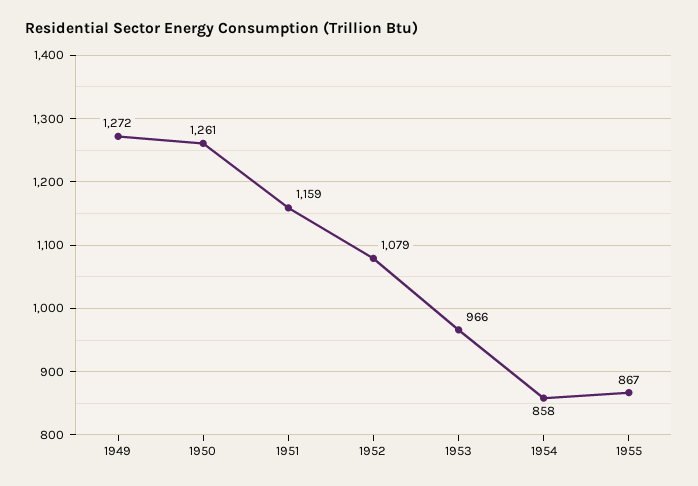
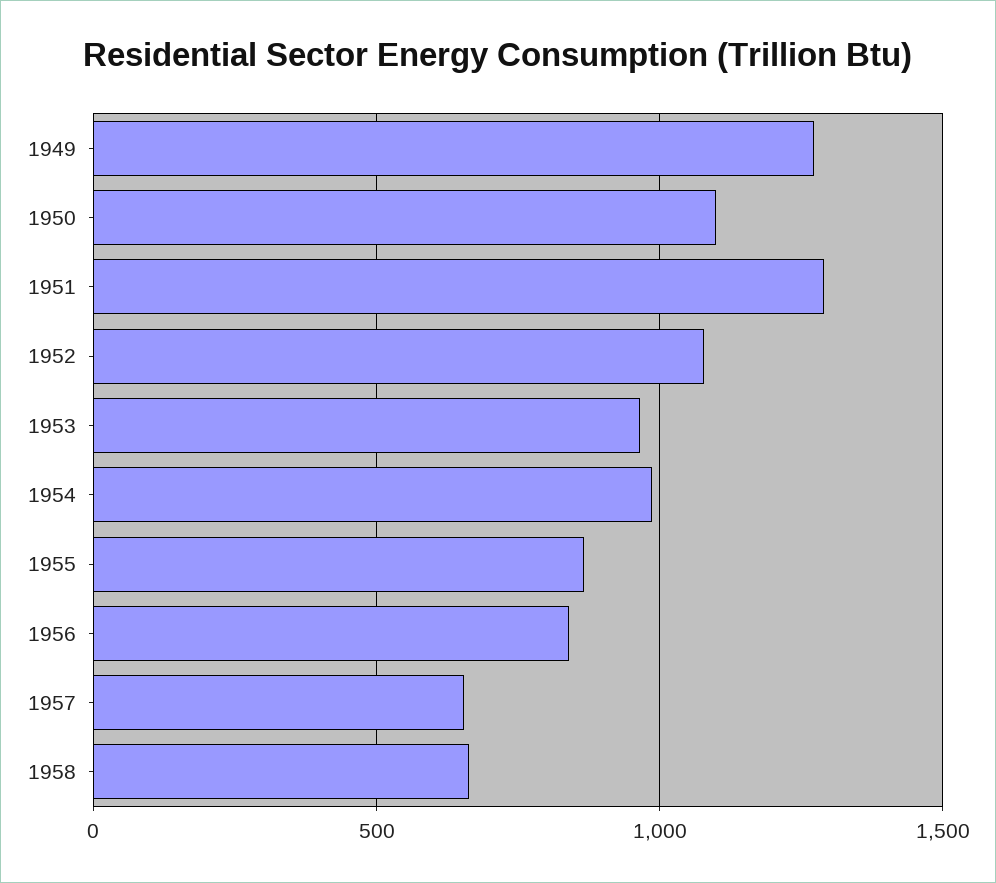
1950: 1261 -> 1100
1951: 1159 -> 1300
1954: 858 -> 1000
1956: none -> 850
1957: none -> 650
1958: none -> 650

